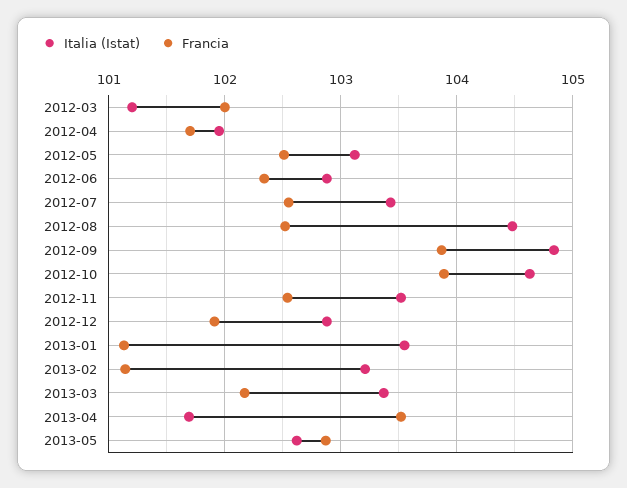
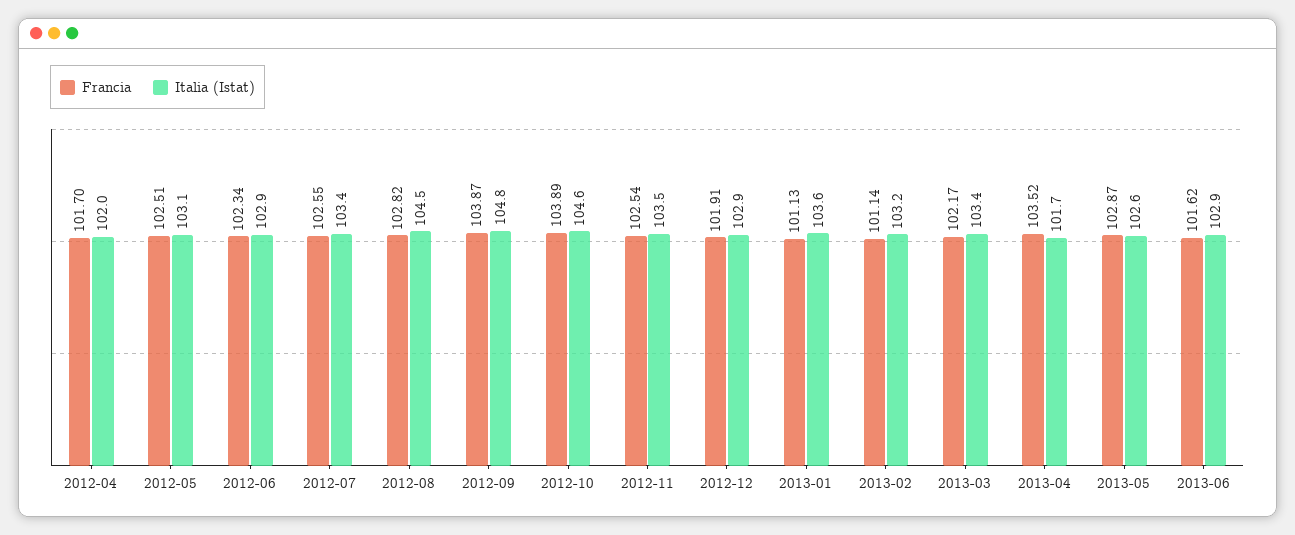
Italia (Istat), 2012-03: 101.2 -> none
Francia, 2012-03: 102 -> none
Francia, 2012-08: 102.5 -> 102.82
Francia, 2013-06: none -> 101.62
Italia (Istat), 2013-06: none -> 102.9

